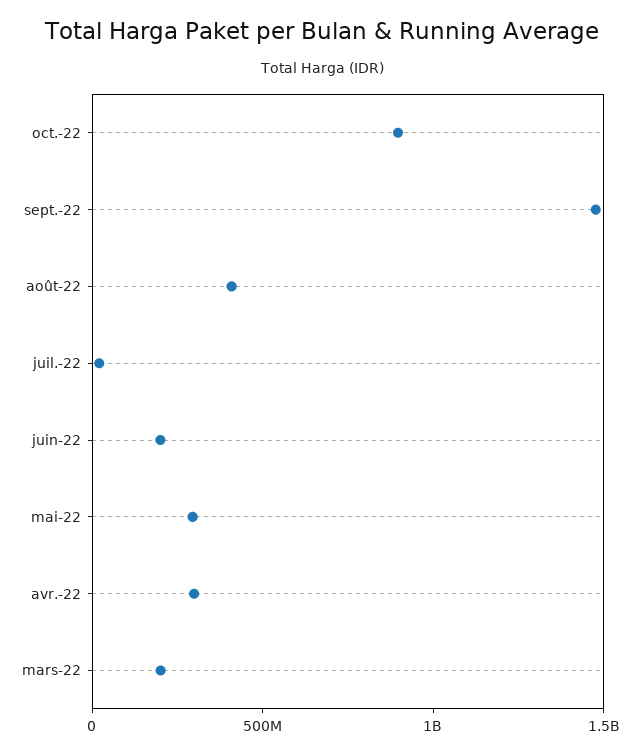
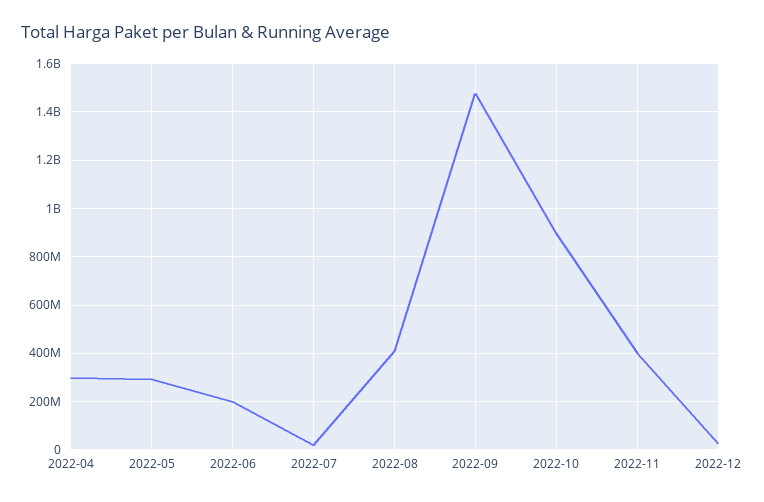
mars-22: 200000000 -> none
2022-11: none -> 400000000
2022-12: none -> 25000000

